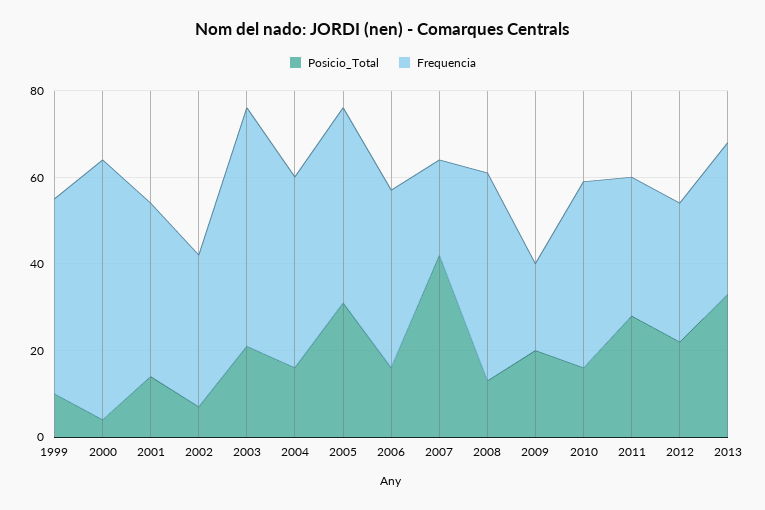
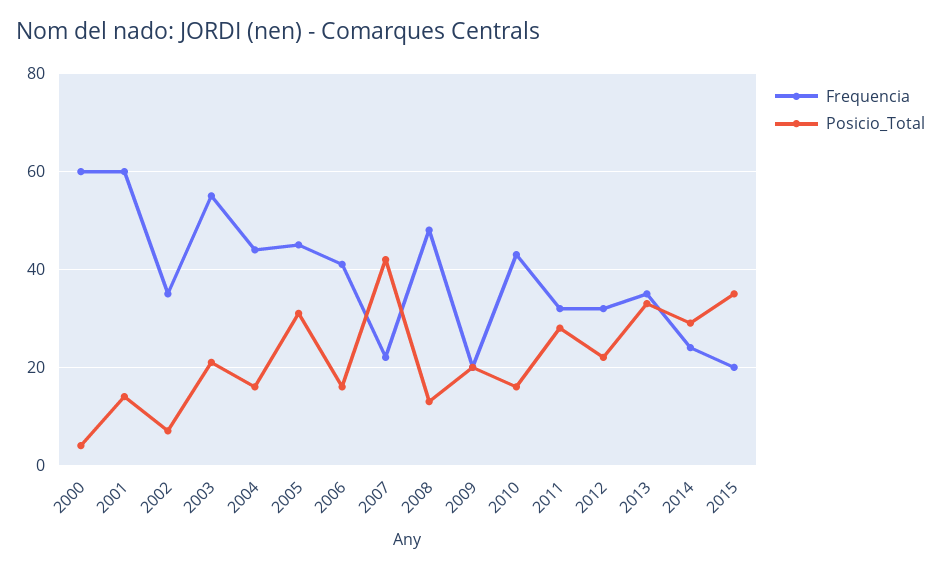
Posicio_Total, 1999: 10 -> none
Frequencia, 1999: 45 -> none
Frequencia, 2001: 40 -> 60
Frequencia, 2014: none -> 25
Posicio_Total, 2014: none -> 30
Frequencia, 2015: none -> 20
Posicio_Total, 2015: none -> 35

